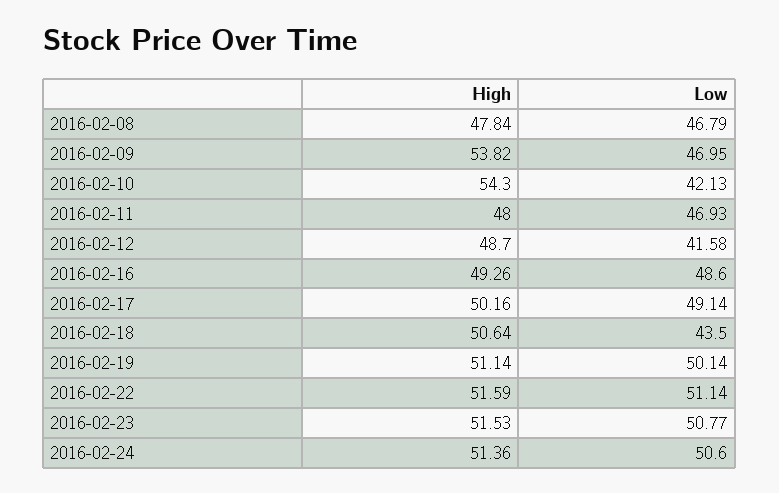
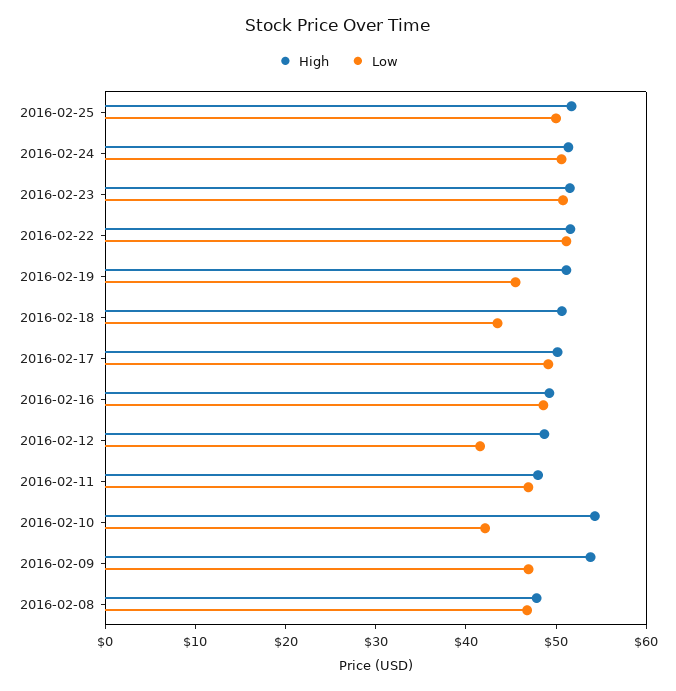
Low, 2016-02-19: 50.14 -> 46
High, 2016-02-25: none -> 52
Low, 2016-02-25: none -> 50

